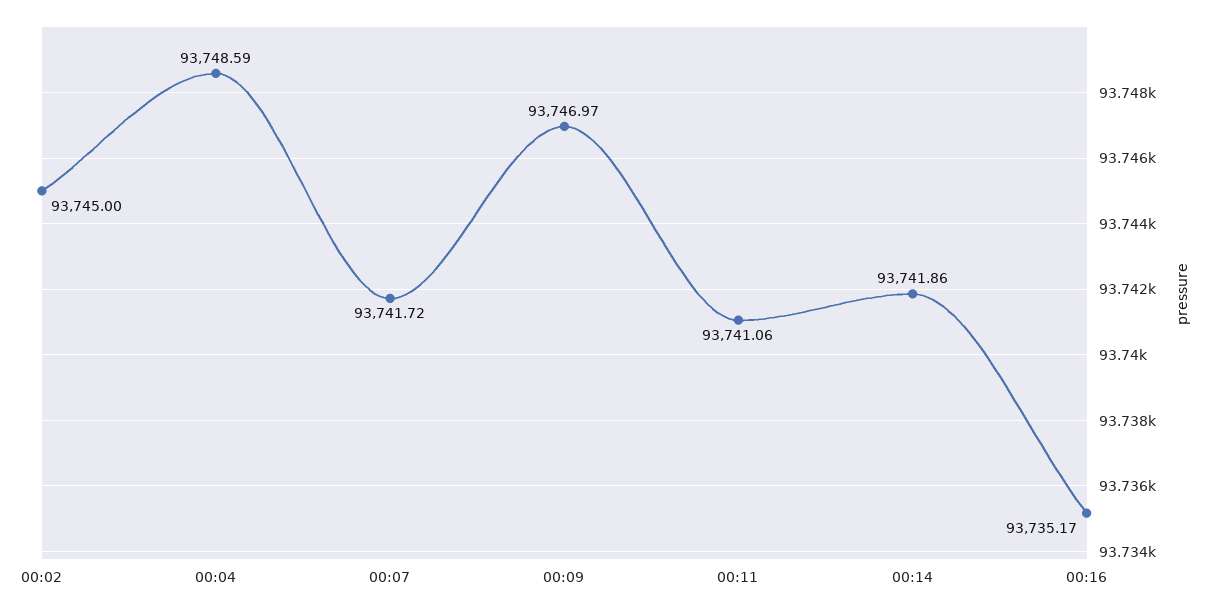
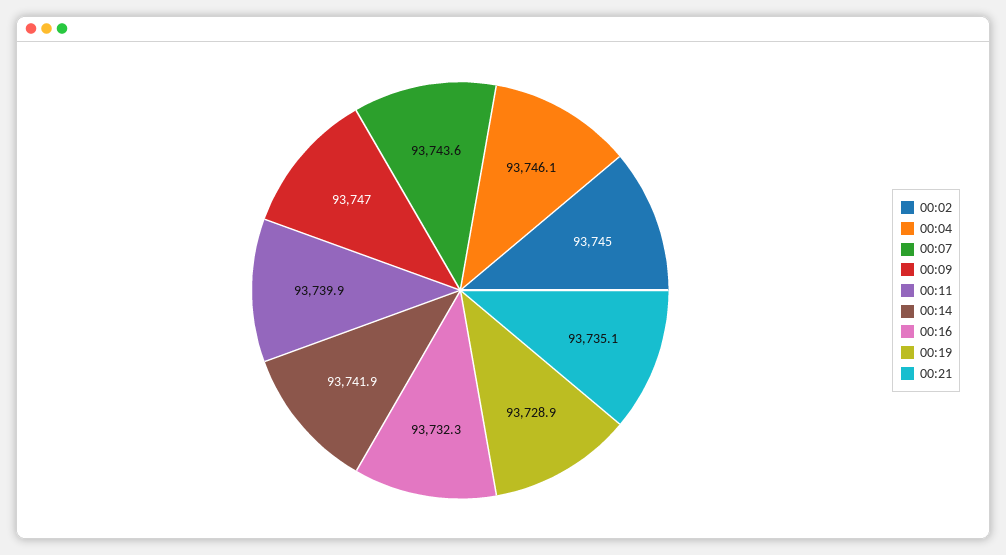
00:04: 93748.59 -> 93746.1
00:07: 93741.72 -> 93743.6
00:11: 93741.06 -> 93739.9
00:16: 93735.17 -> 93732.3
00:19: none -> 93728.9
00:21: none -> 93735.1

